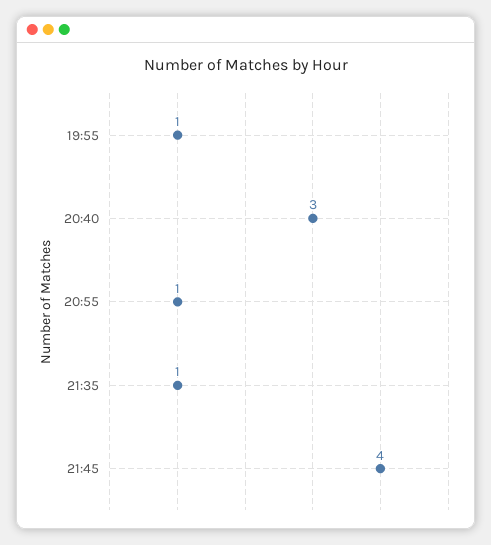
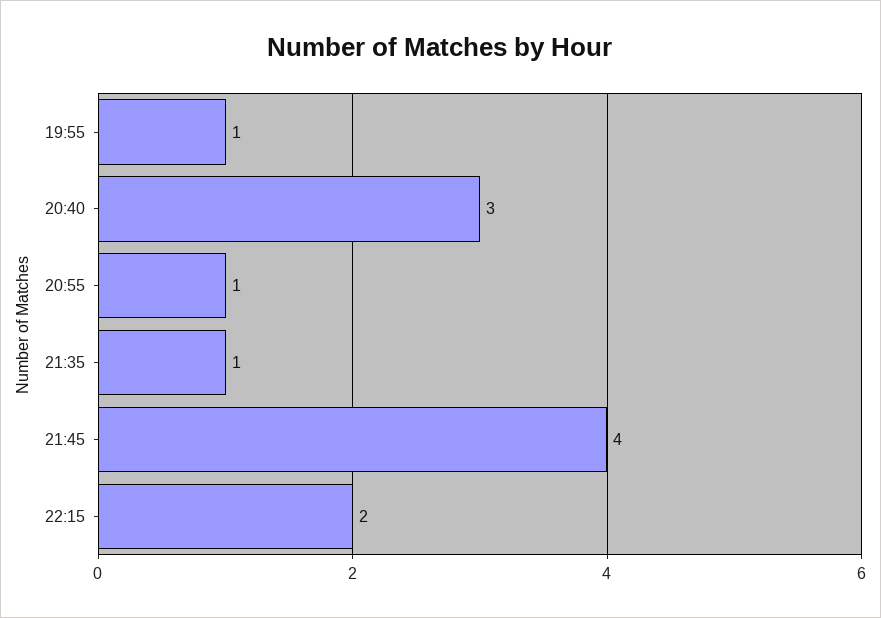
22:15: none -> 2

